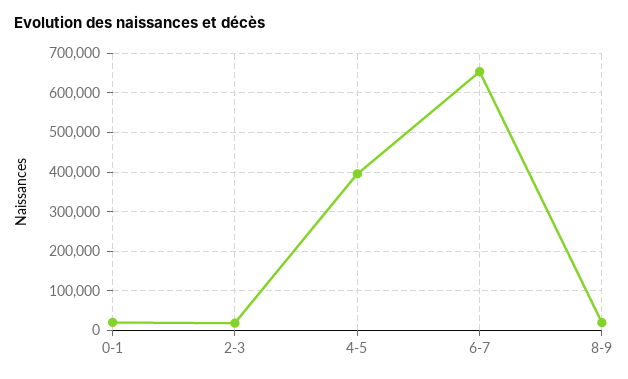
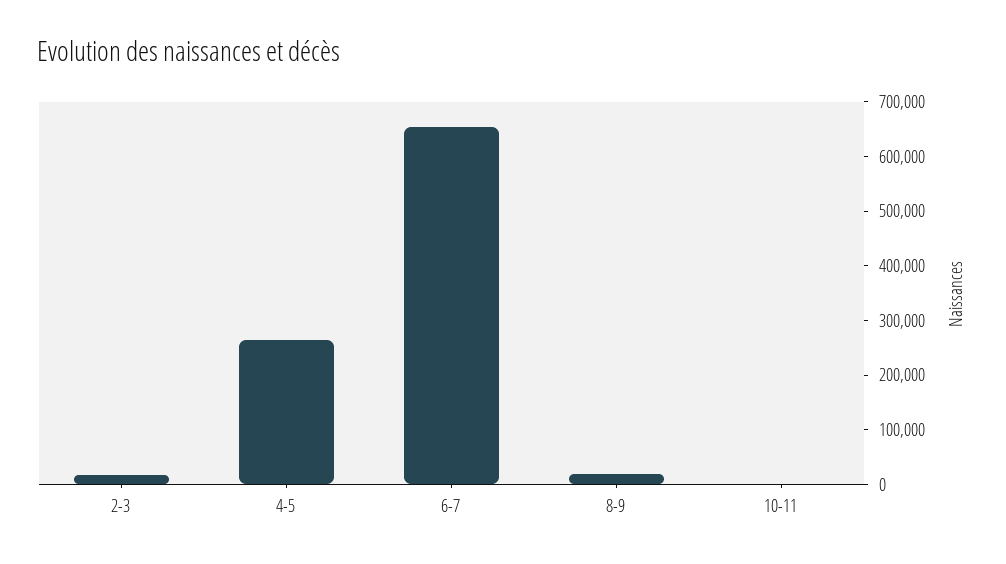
0-1: 20000 -> none
4-5: 400000 -> 260000
10-11: none -> 0

